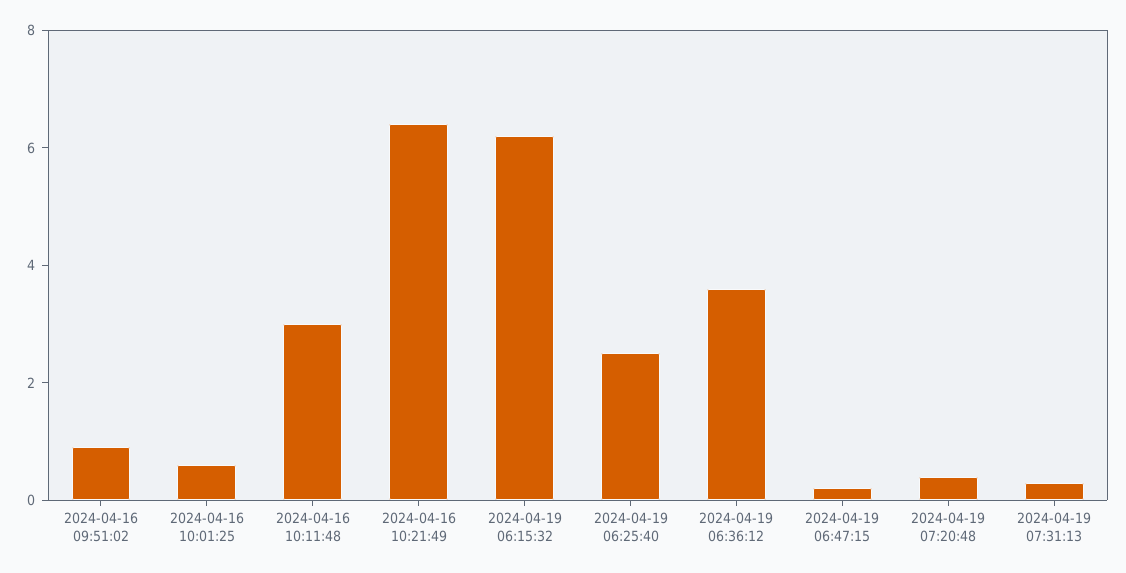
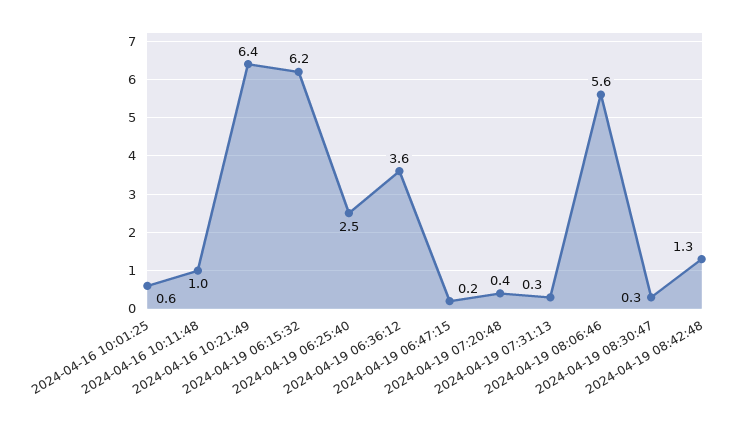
2024-04-16 09:51:02: 1 -> none
2024-04-16 10:11:48: 3 -> 1
2024-04-19 08:06:46: none -> 5.6
2024-04-19 08:30:47: none -> 0.3
2024-04-19 08:42:48: none -> 1.3

